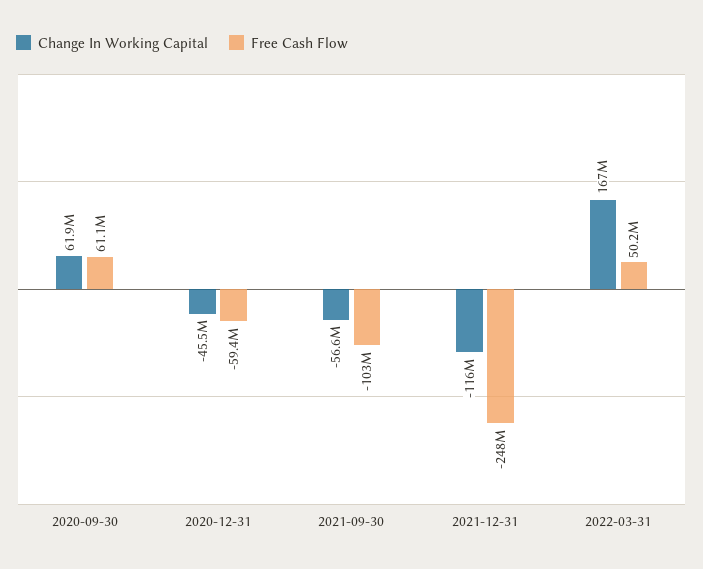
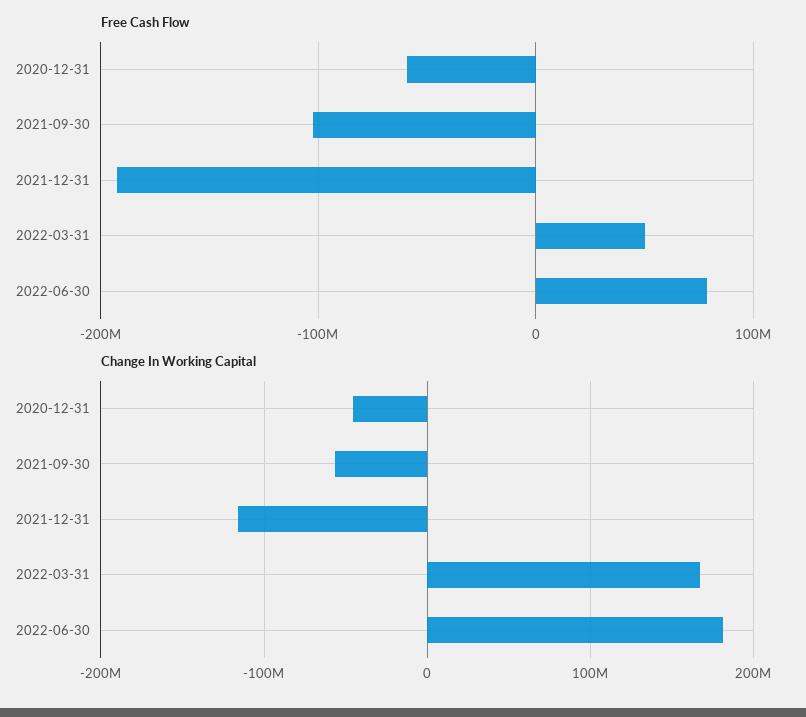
Change In Working Capital, 2020-09-30: 61900000 -> none
Free Cash Flow, 2020-09-30: 61100000 -> none
Free Cash Flow, 2021-12-31: -248000000 -> -190000000
Free Cash Flow, 2022-06-30: none -> 80000000
Change In Working Capital, 2022-06-30: none -> 180000000

